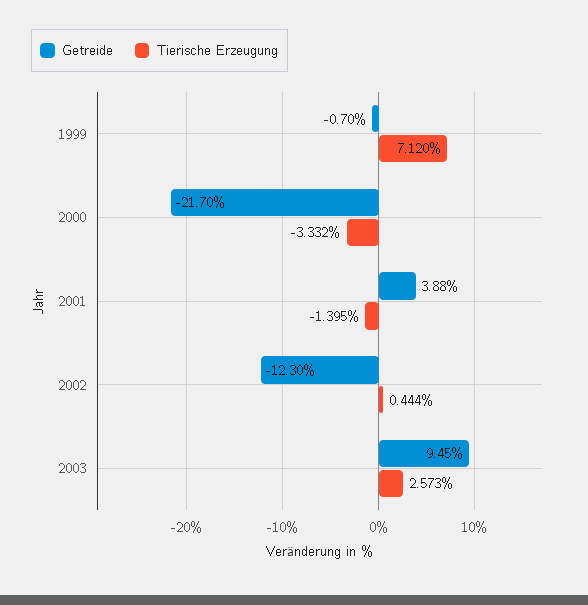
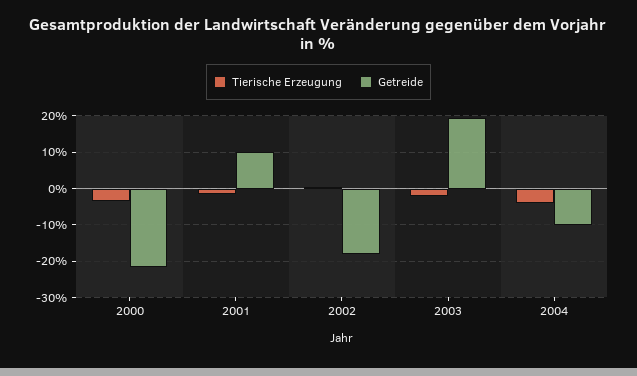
Getreide, 1999: -0.7 -> none
Tierische Erzeugung, 1999: 7.12 -> none
Getreide, 2001: 3.88 -> 10
Getreide, 2002: -12.3 -> -18
Getreide, 2003: 9.45 -> 20
Tierische Erzeugung, 2003: 2.573 -> -2
Tierische Erzeugung, 2004: none -> -4
Getreide, 2004: none -> -10

